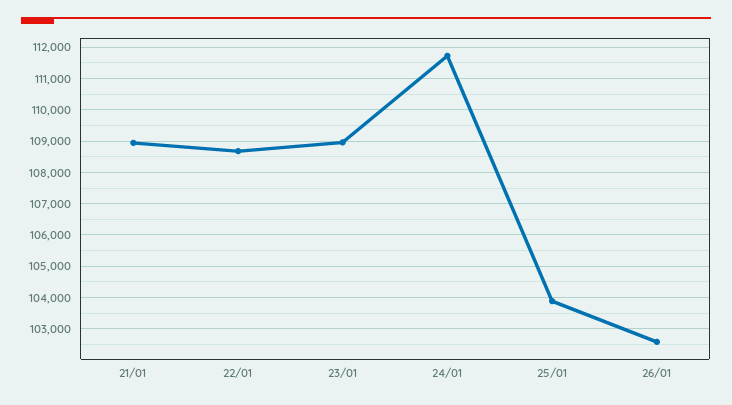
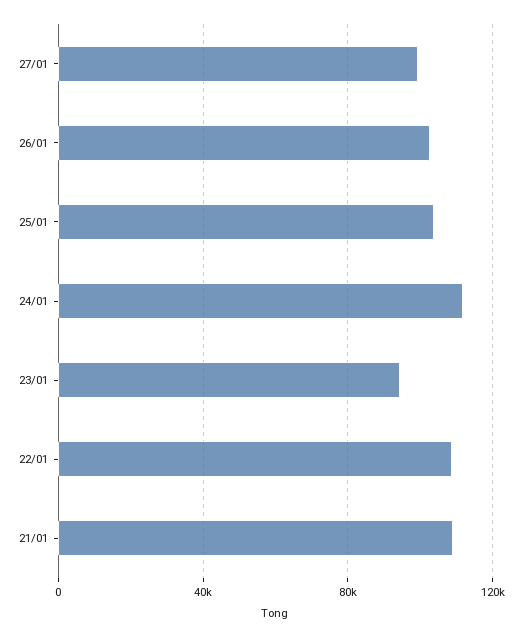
23/01: 109000 -> 95000
27/01: none -> 100000

